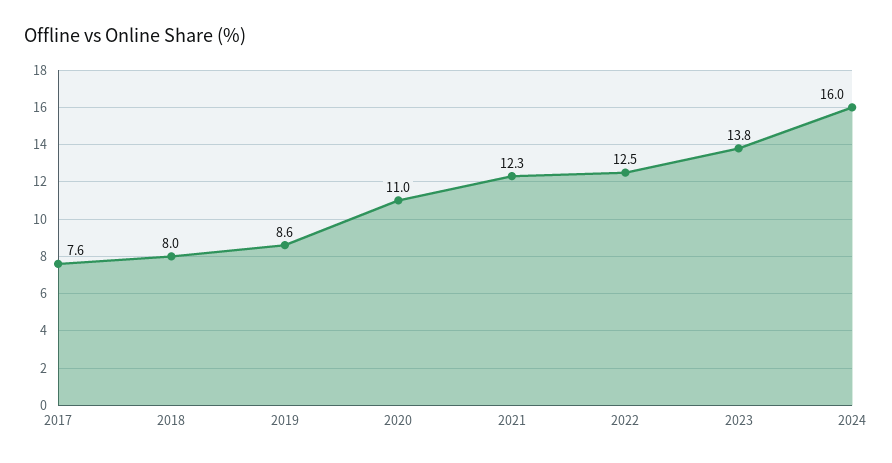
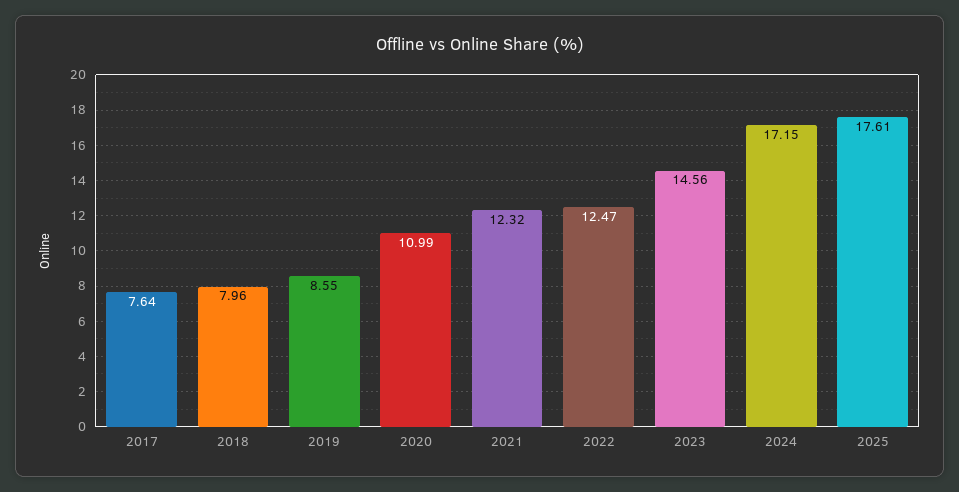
2023: 13.8 -> 14.56
2024: 16 -> 17.15
2025: none -> 17.61

